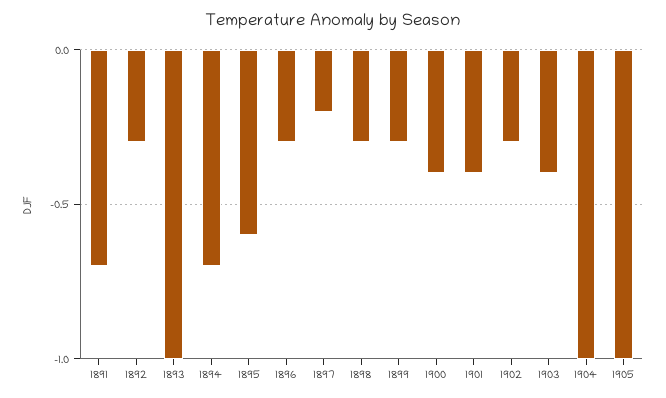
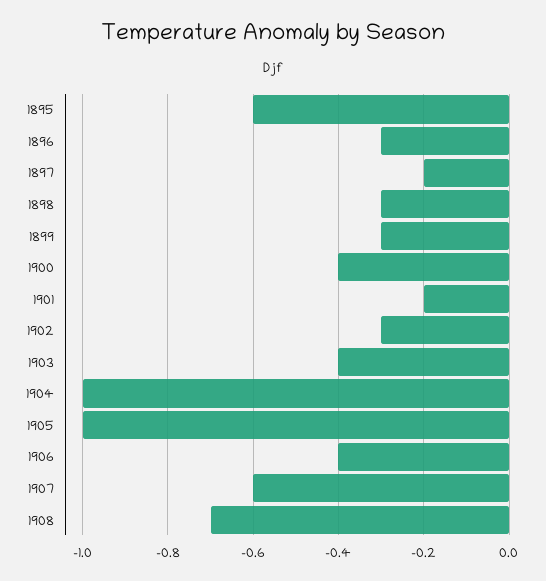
1891: -0.7 -> none
1892: -0.3 -> none
1893: -1 -> none
1894: -0.7 -> none
1901: -0.4 -> -0.2
1906: none -> -0.4
1907: none -> -0.6
1908: none -> -0.7

